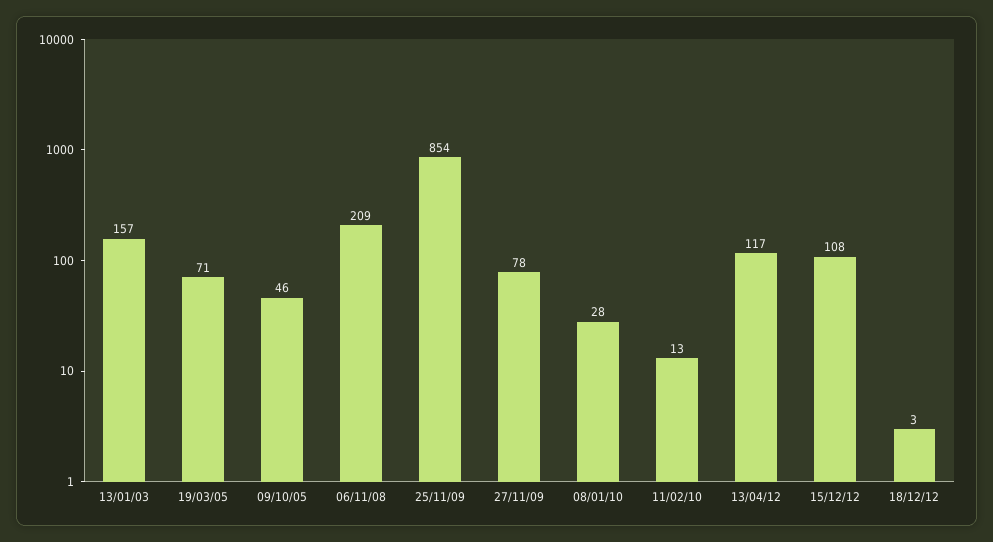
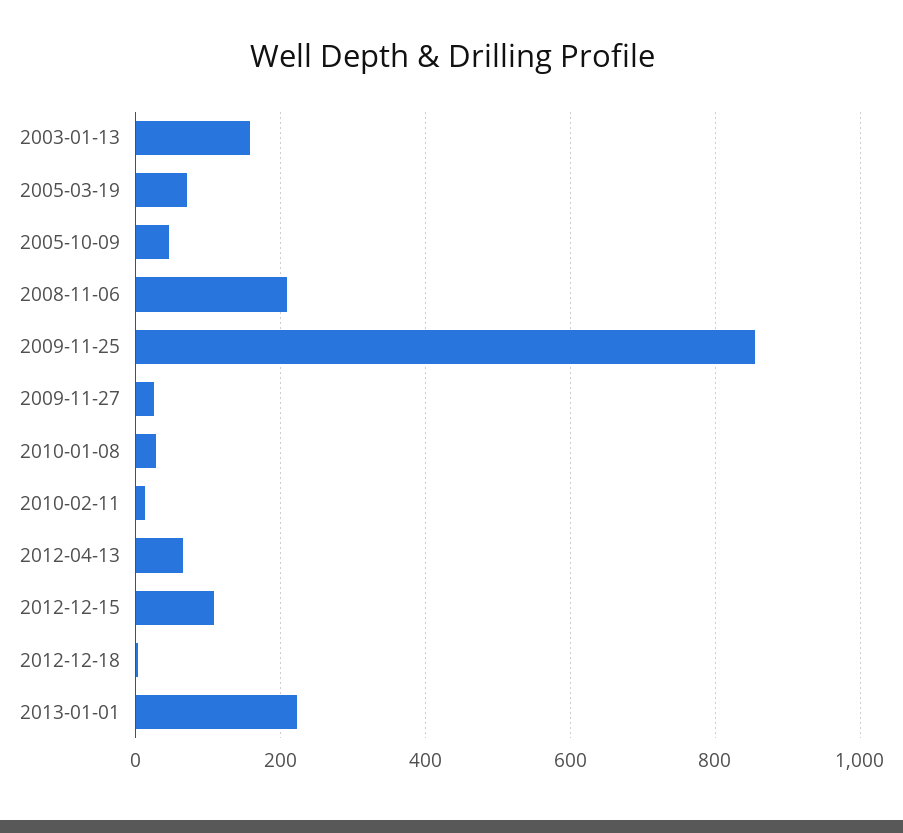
27/11/09: 78 -> 20
13/04/12: 117 -> 60
2013-01-01: none -> 220

